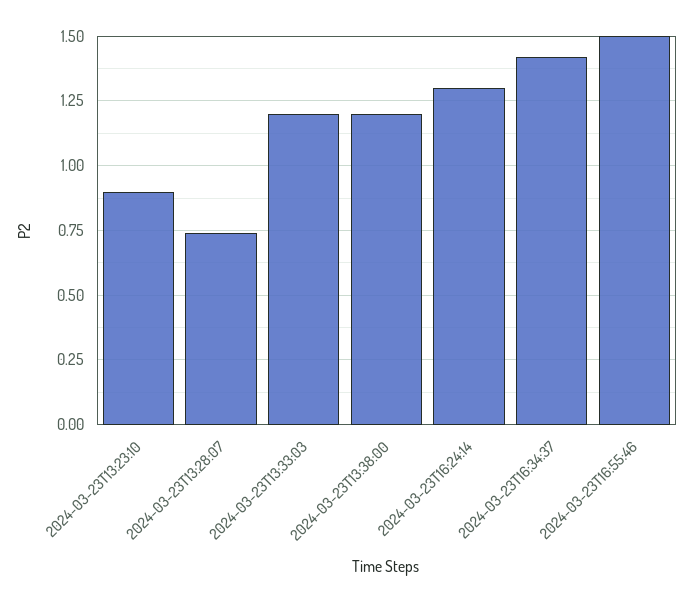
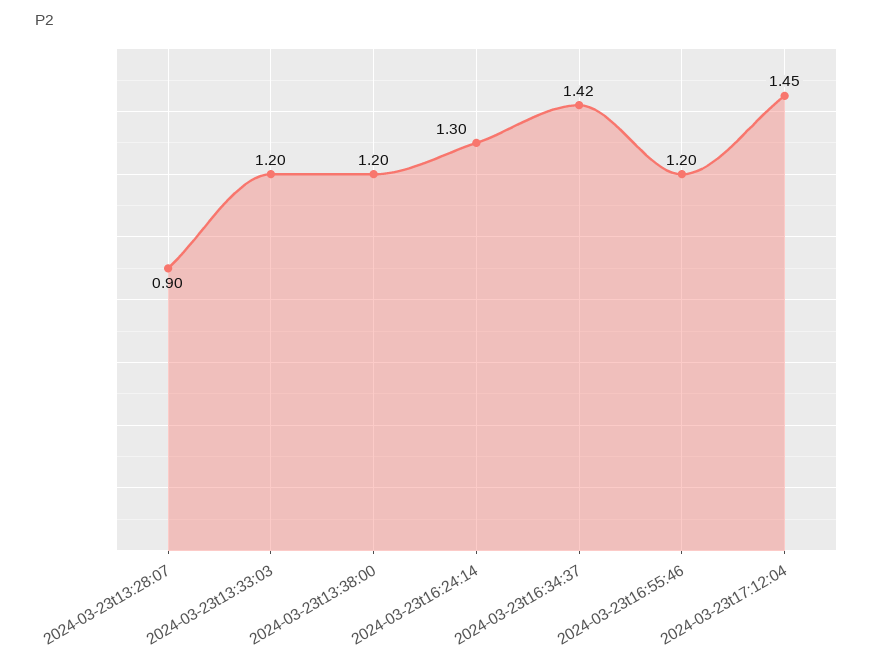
2024-03-23T13:23:10: 0.9 -> none
2024-03-23T13:28:07: 0.75 -> 0.9
2024-03-23T16:55:46: 1.5 -> 1.2
2024-03-23t17:12:04: none -> 1.45

